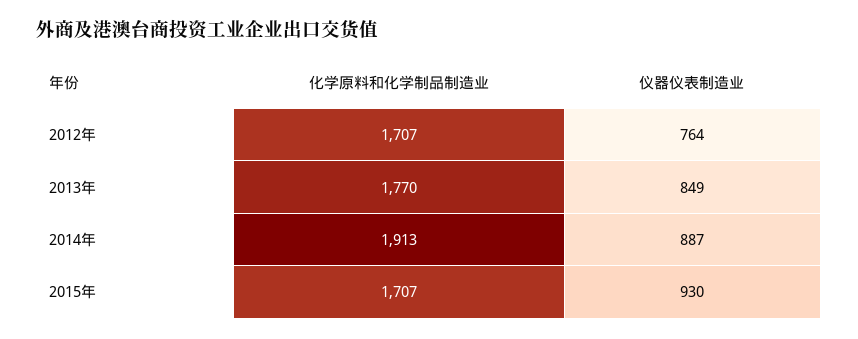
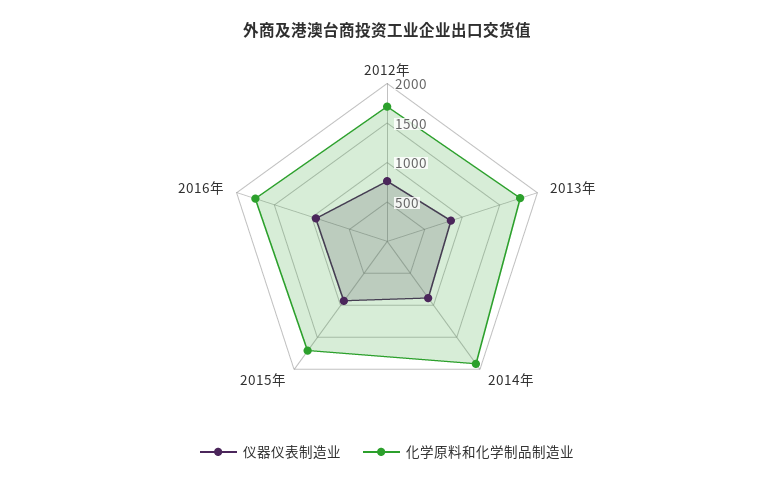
仪器仪表制造业, 2016年: none -> 1000
化学原料和化学制品制造业, 2016年: none -> 1750

